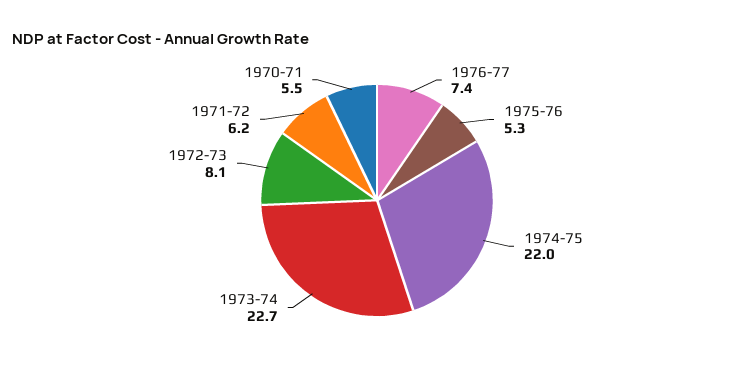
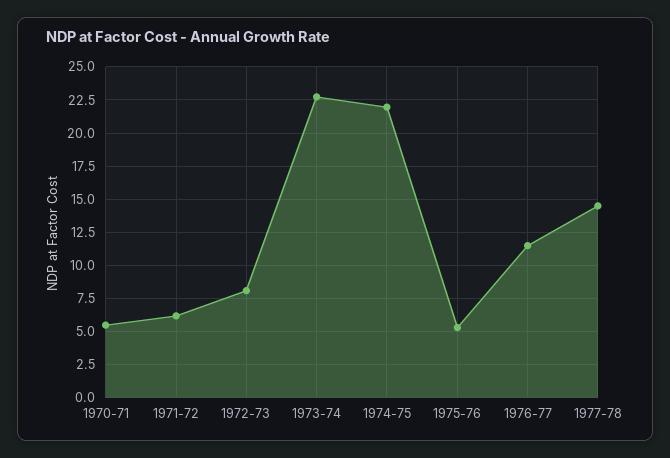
1976-77: 7.4 -> 11.5
1977-78: none -> 14.5

